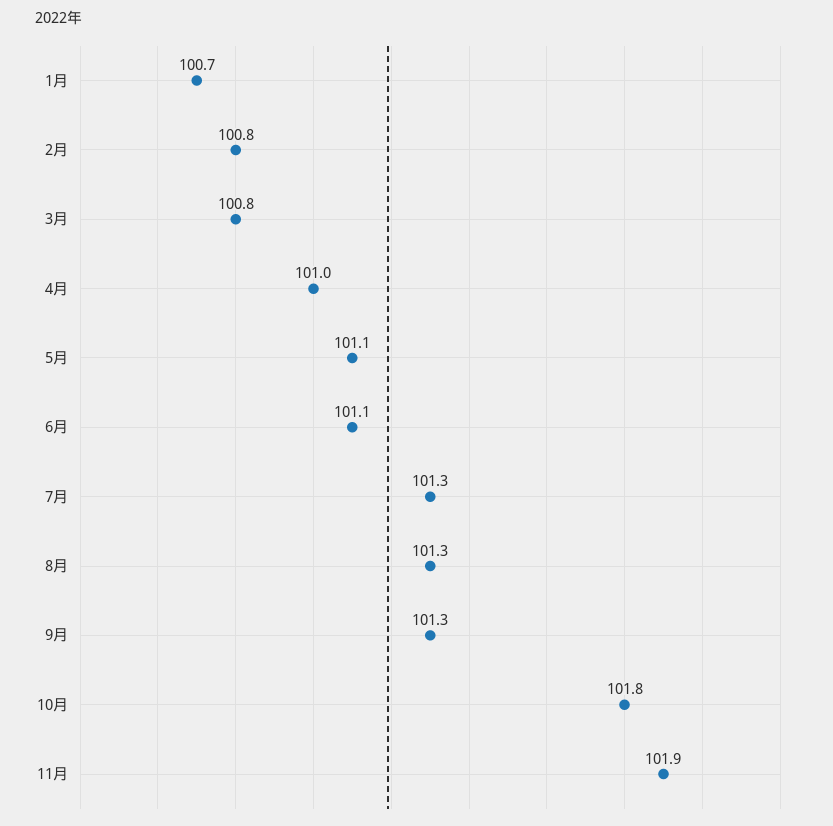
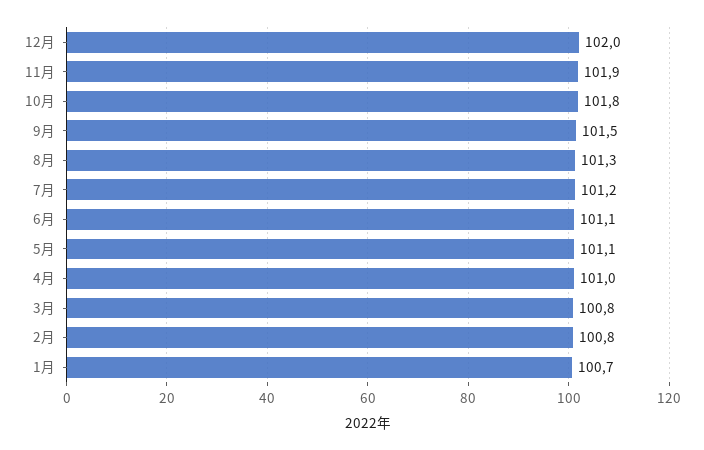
7月: 101.3 -> 101.2
9月: 101.3 -> 101.5
12月: none -> 102

